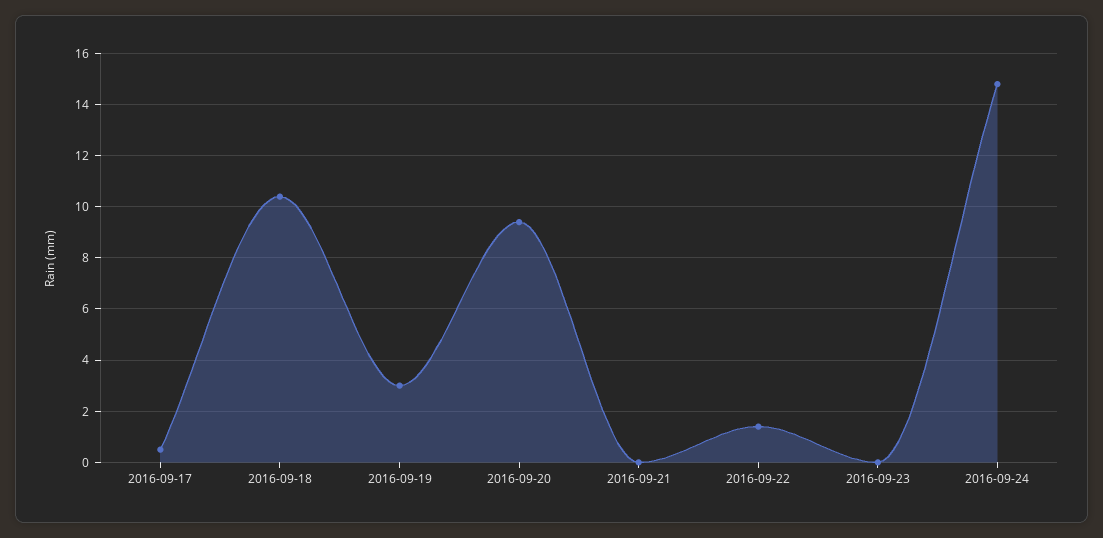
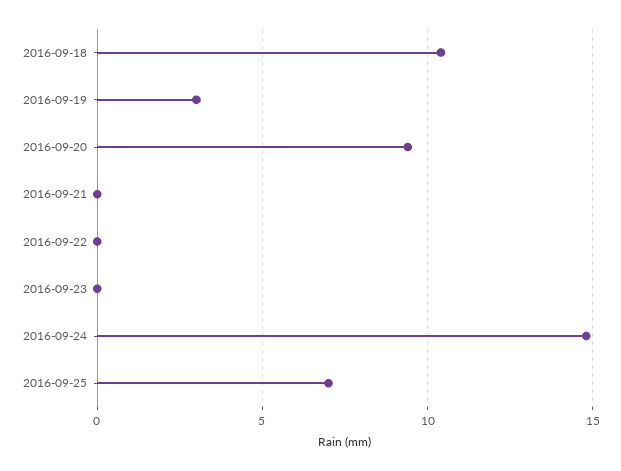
2016-09-17: 0.5 -> none
2016-09-22: 1.5 -> 0
2016-09-25: none -> 7

